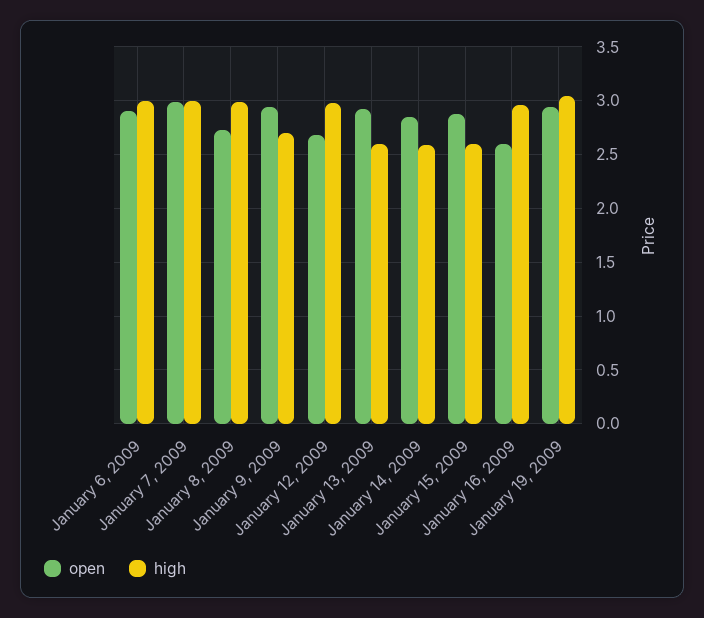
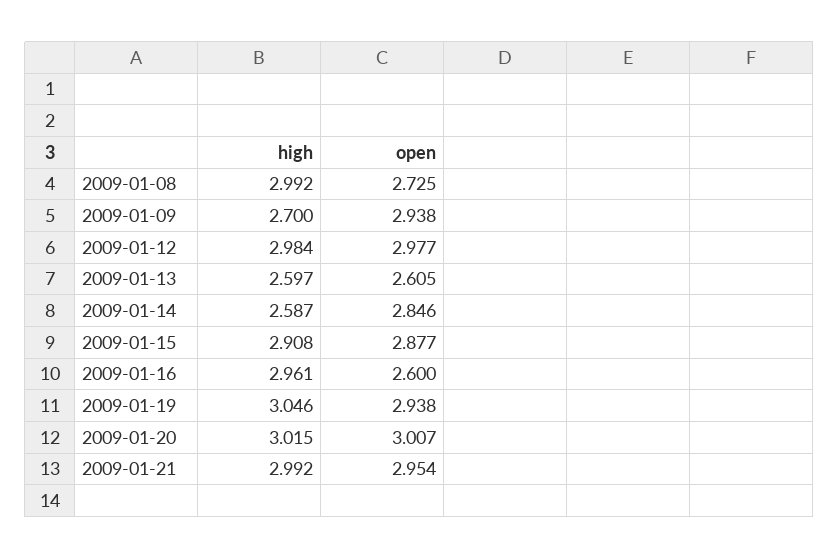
open, January 6, 2009: 2.9 -> none
high, January 6, 2009: 3 -> none
open, January 7, 2009: 3 -> none
high, January 7, 2009: 3 -> none
open, January 12, 2009: 2.7 -> 2.977
open, January 13, 2009: 2.9 -> 2.605
high, January 15, 2009: 2.6 -> 2.908
high, 2009-01-20: none -> 3.015
open, 2009-01-20: none -> 3.007
high, 2009-01-21: none -> 2.992
open, 2009-01-21: none -> 2.954

